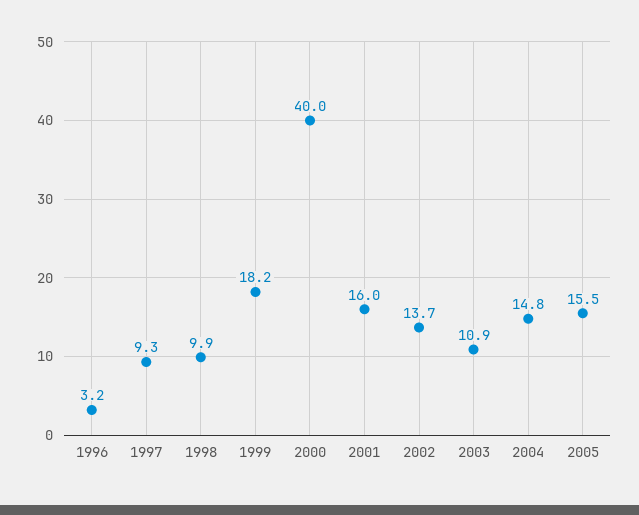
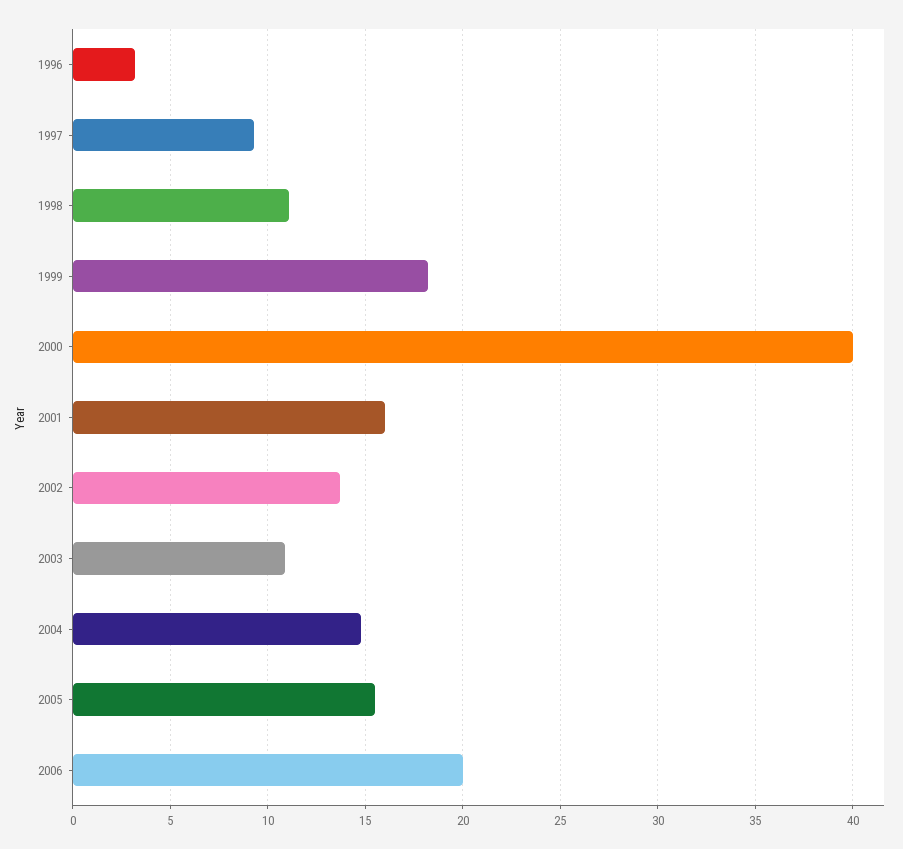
1998: 9.9 -> 11
2006: none -> 20

